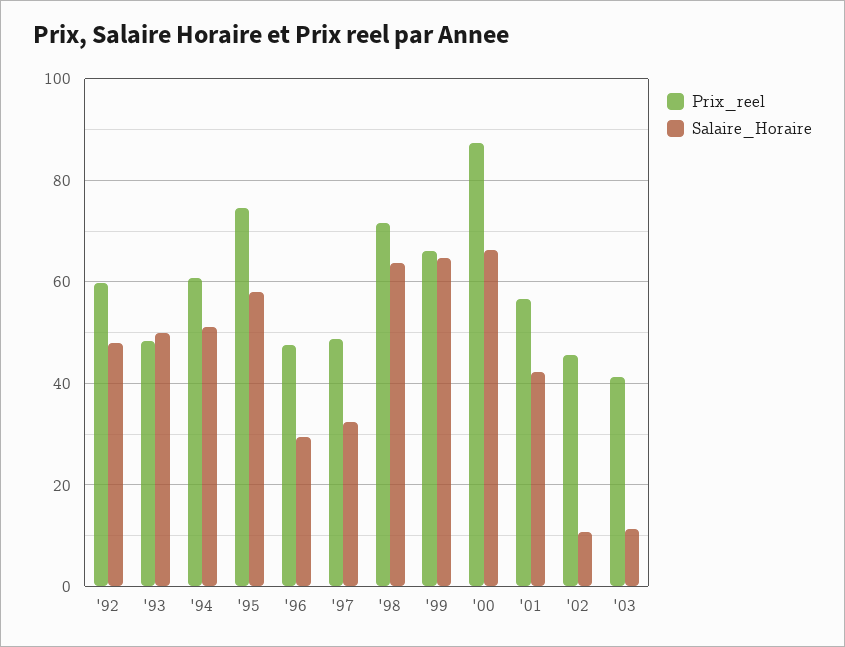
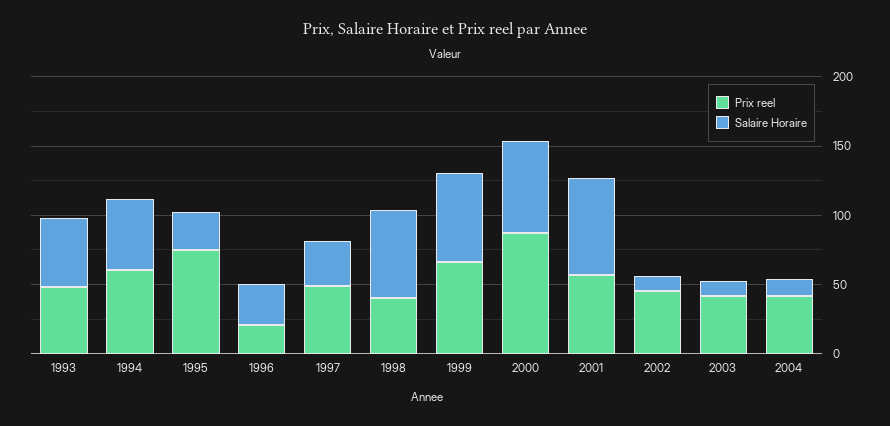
Prix_reel, '92: 60 -> none
Salaire_Horaire, '92: 48 -> none
Salaire_Horaire, '95: 58 -> 30
Prix_reel, '96: 48 -> 20
Prix_reel, '98: 72 -> 40
Salaire_Horaire, '01: 42 -> 70
Prix_reel, 2004: none -> 40
Salaire_Horaire, 2004: none -> 10

